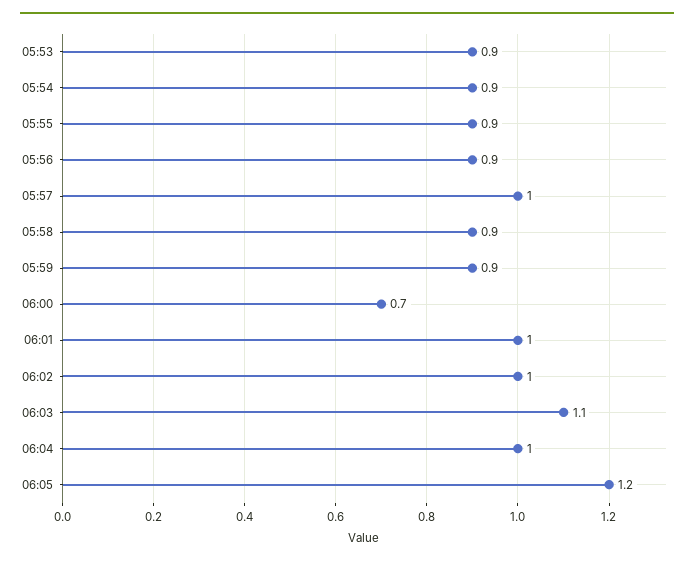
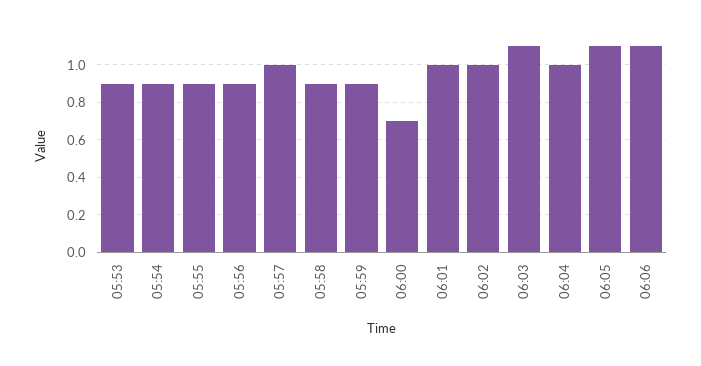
06:05: 1.2 -> 1.1
06:06: none -> 1.1

